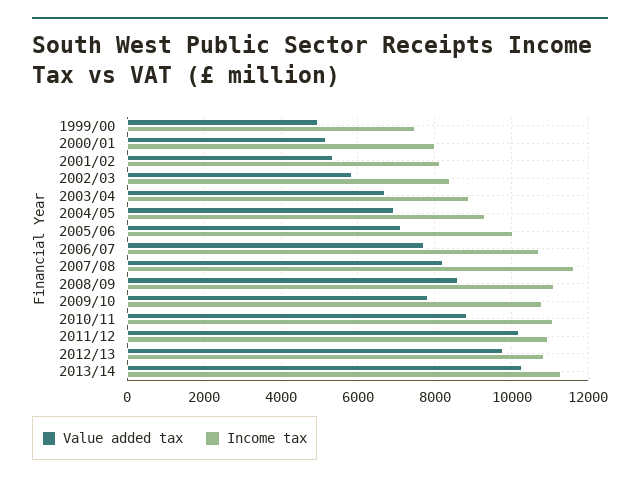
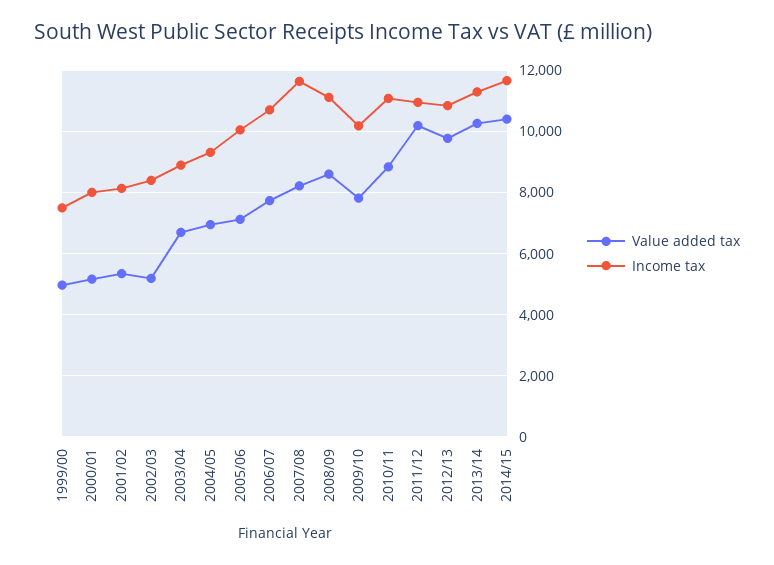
Value added tax, 2002/03: 5800 -> 5200
Income tax, 2009/10: 10800 -> 10200
Value added tax, 2014/15: none -> 10400
Income tax, 2014/15: none -> 11600

